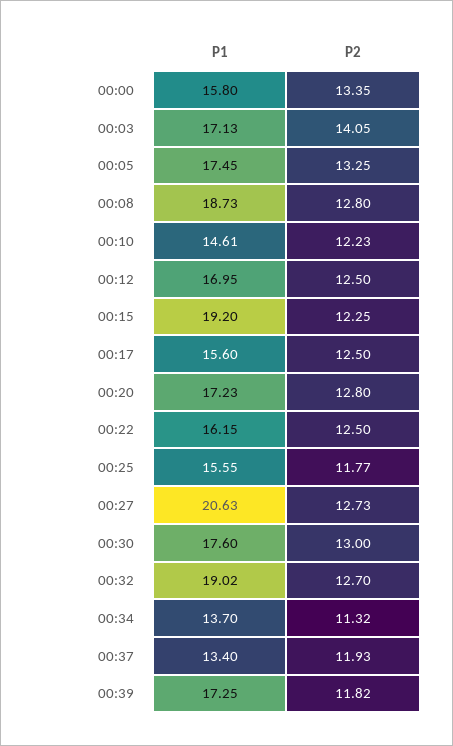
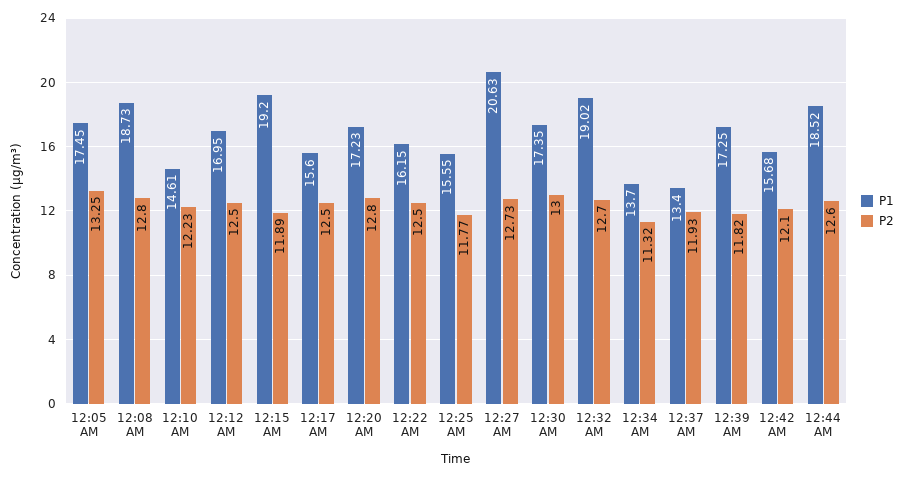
P1, 00:00: 15.8 -> none
P2, 00:00: 13.35 -> none
P1, 00:03: 17.13 -> none
P2, 00:03: 14.05 -> none
P2, 00:15: 12.25 -> 11.89
P1, 00:30: 17.6 -> 17.35
P1, 12:42 AM: none -> 15.68
P2, 12:42 AM: none -> 12.1
P1, 12:44 AM: none -> 18.52
P2, 12:44 AM: none -> 12.6

